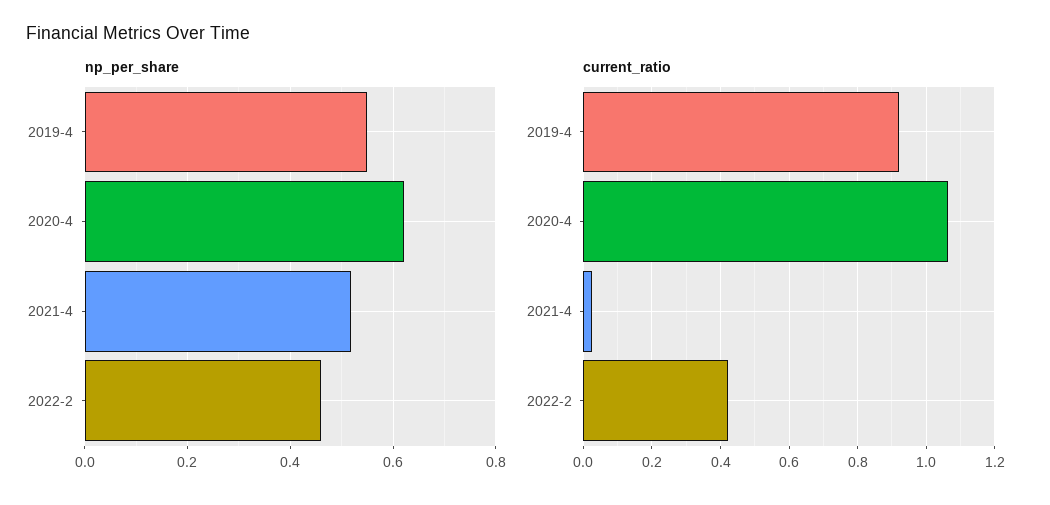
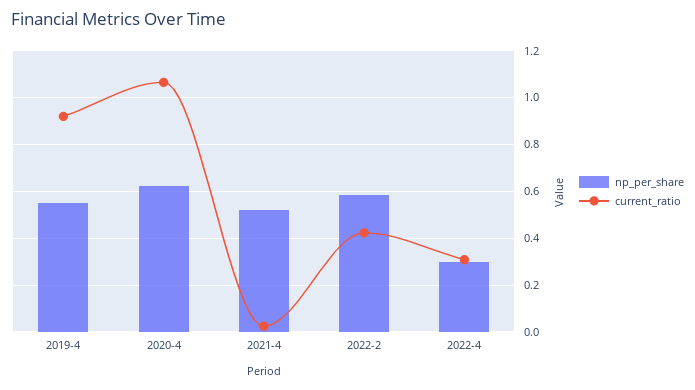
np_per_share, 2022-2: 0.46 -> 0.6
np_per_share, 2022-4: none -> 0.3
current_ratio, 2022-4: none -> 0.3

